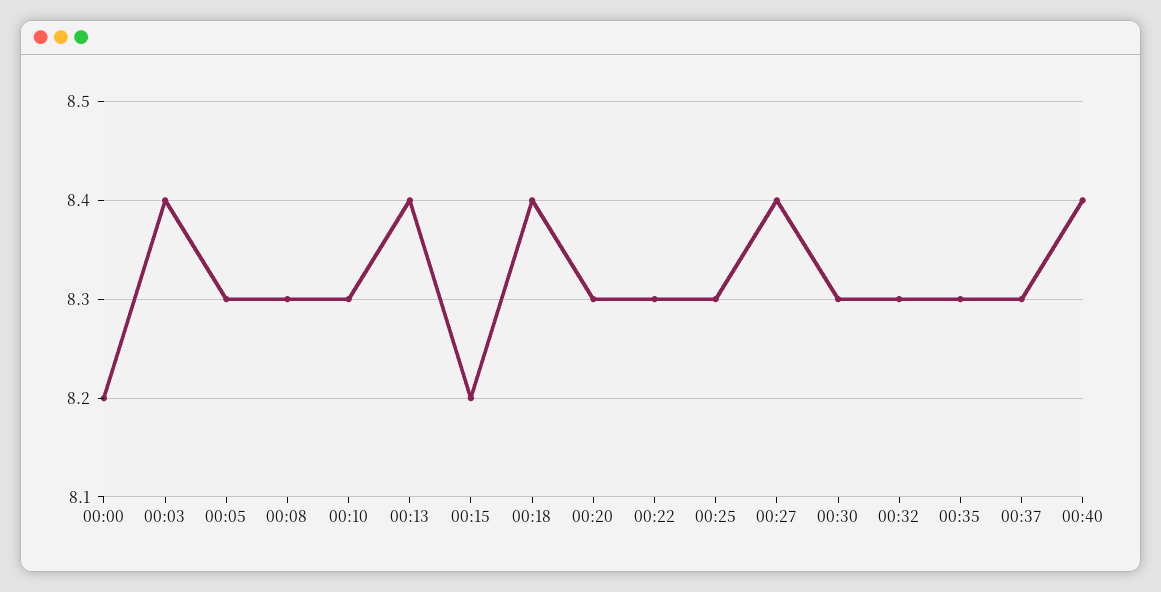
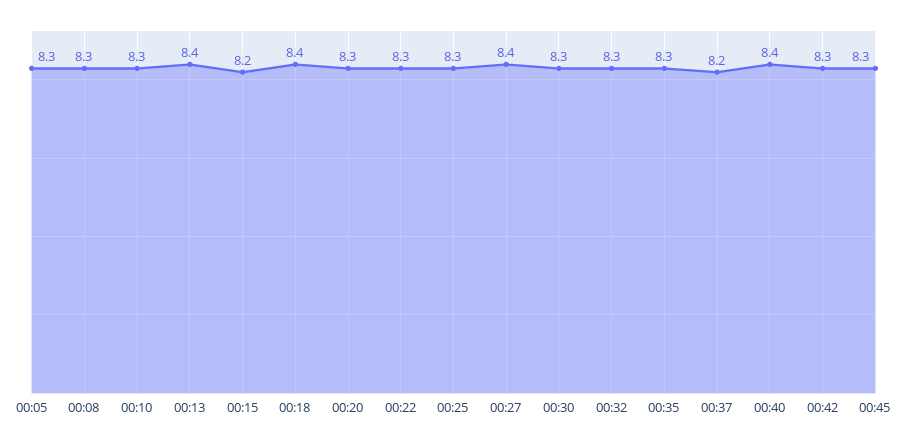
00:00: 8.2 -> none
00:03: 8.4 -> none
00:37: 8.3 -> 8.2
00:42: none -> 8.3
00:45: none -> 8.3

